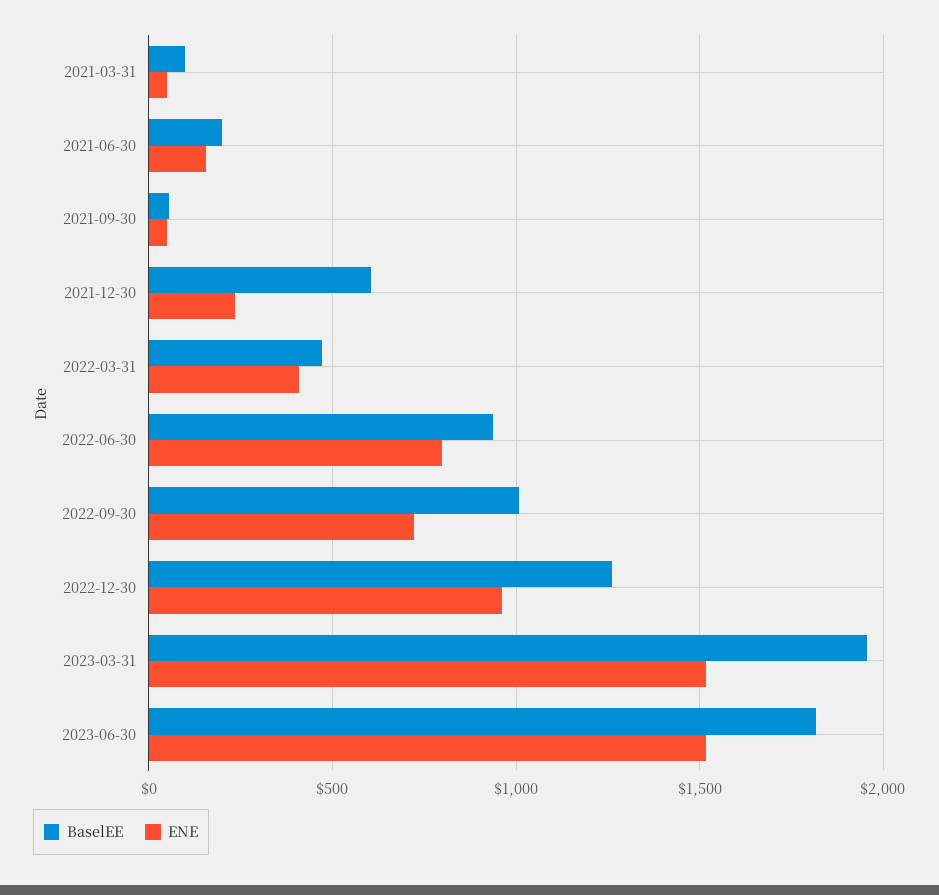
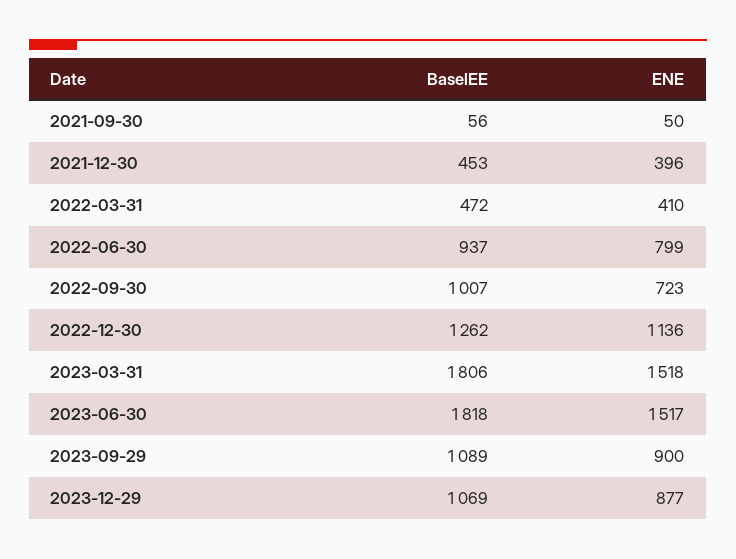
BaselEE, 2021-03-31: 100 -> none
ENE, 2021-03-31: 50 -> none
BaselEE, 2021-06-30: 200 -> none
ENE, 2021-06-30: 150 -> none
BaselEE, 2021-12-30: 600 -> 453
ENE, 2021-12-30: 250 -> 396
ENE, 2022-12-30: 950 -> 1136
BaselEE, 2023-03-31: 1950 -> 1806
BaselEE, 2023-09-29: none -> 1089
ENE, 2023-09-29: none -> 900
BaselEE, 2023-12-29: none -> 1069
ENE, 2023-12-29: none -> 877

